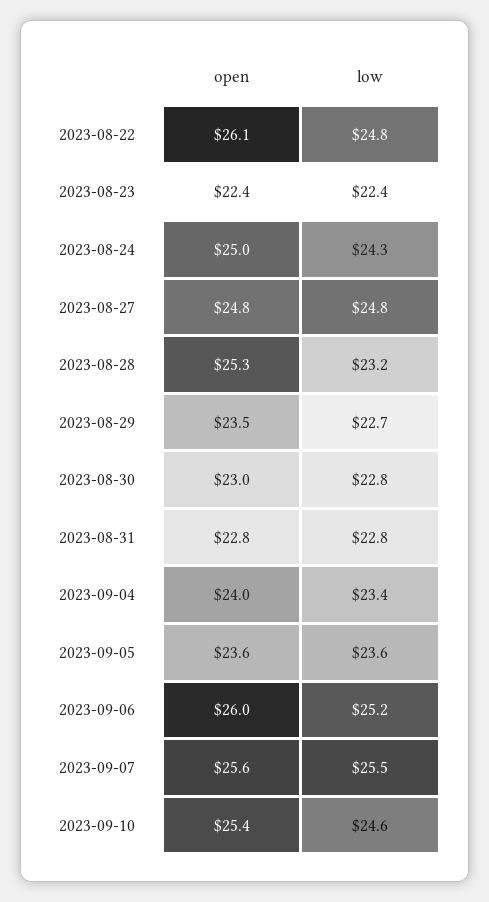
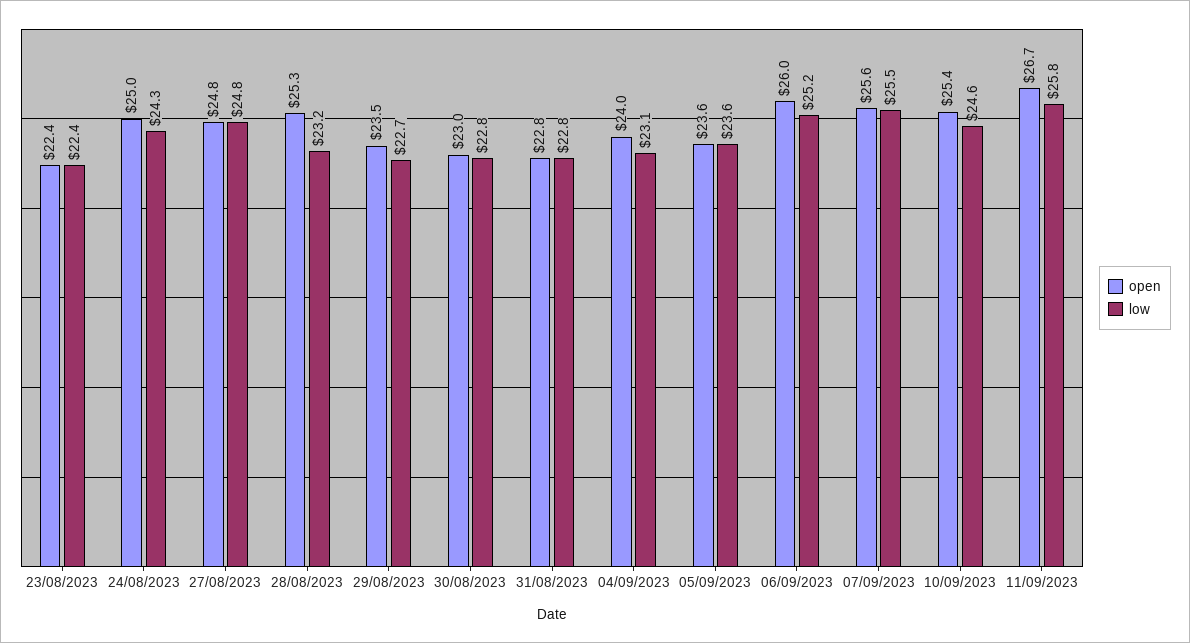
open, 2023-08-22: 26.1 -> none
low, 2023-08-22: 24.8 -> none
low, 2023-09-04: 23.4 -> 23.1
open, 11/09/2023: none -> 26.7
low, 11/09/2023: none -> 25.8

